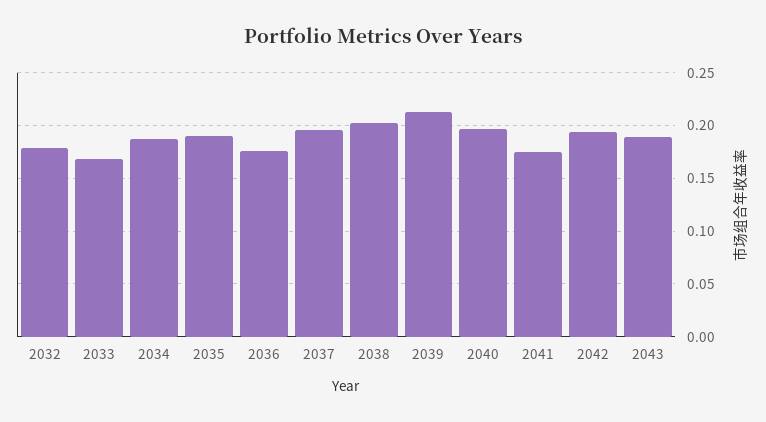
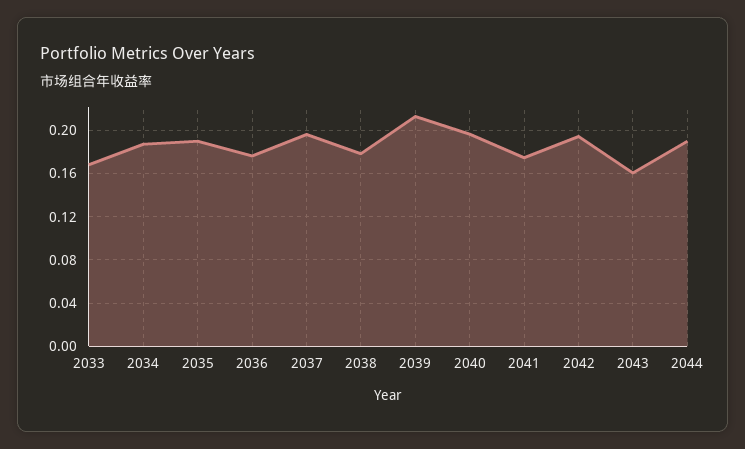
2032: 0.18 -> none
2038: 0.2 -> 0.18
2043: 0.19 -> 0.16
2044: none -> 0.19

